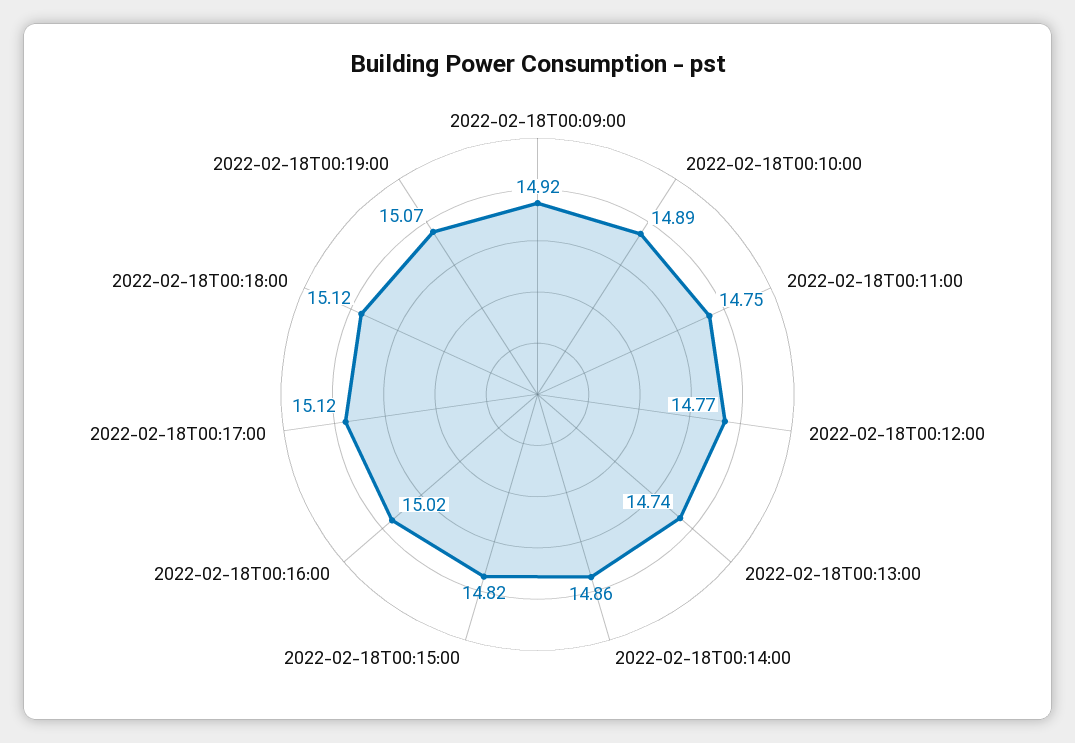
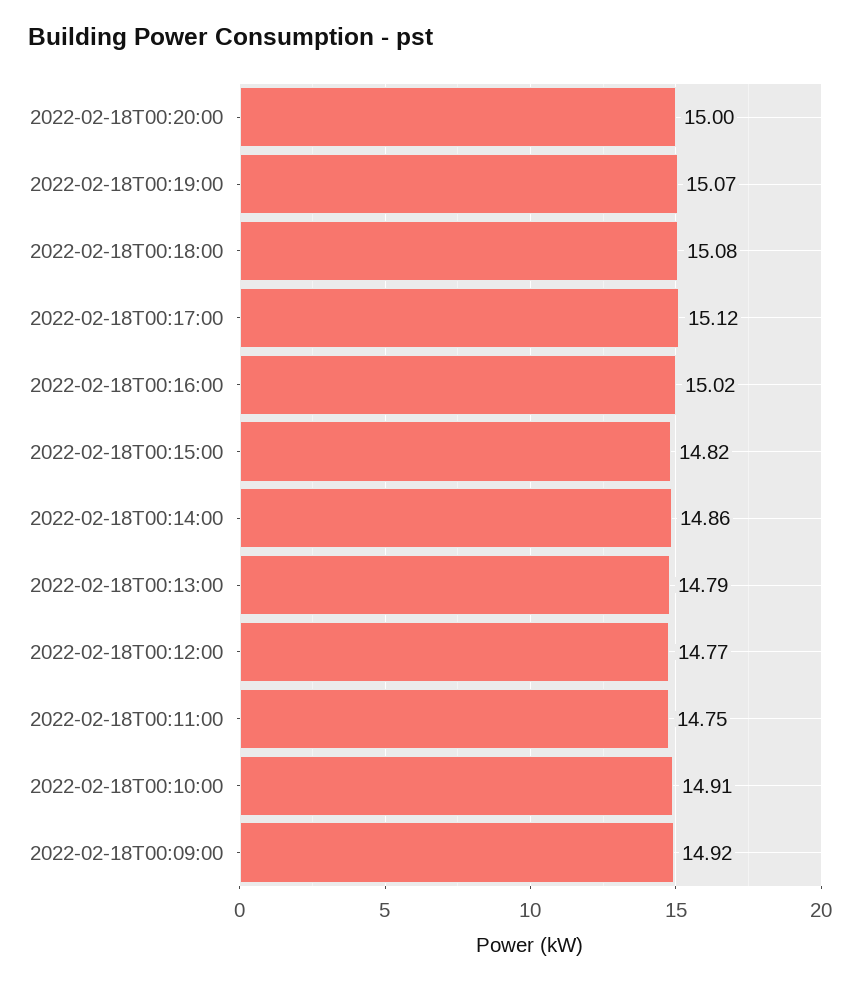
2022-02-18T00:10:00: 14.89 -> 14.91
2022-02-18T00:13:00: 14.74 -> 14.79
2022-02-18T00:18:00: 15.12 -> 15.08
2022-02-18T00:20:00: none -> 15

